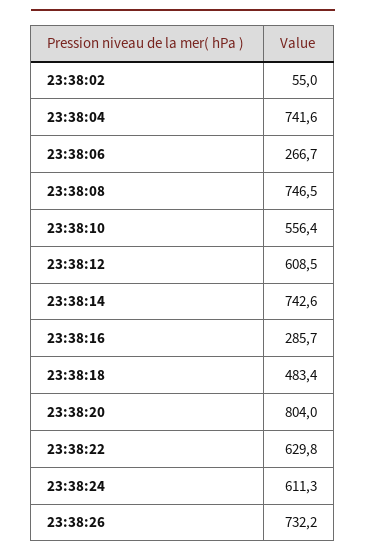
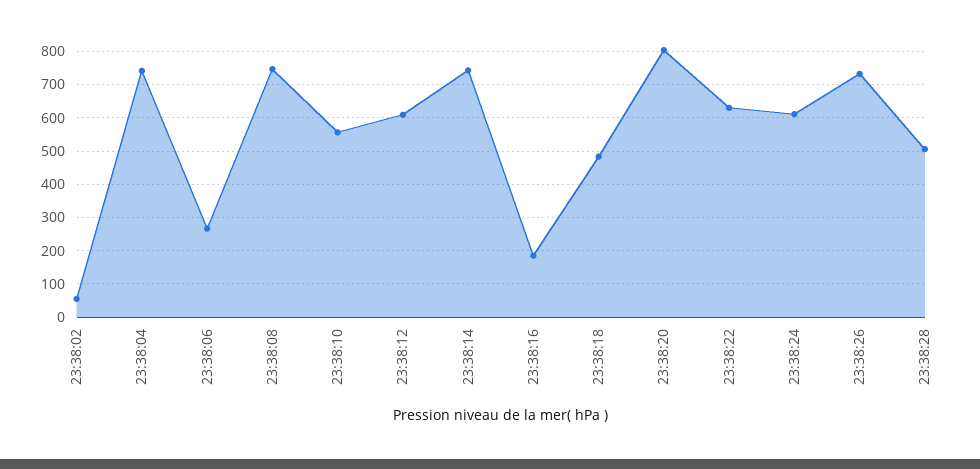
23:38:16: 285.7 -> 180
23:38:28: none -> 500

